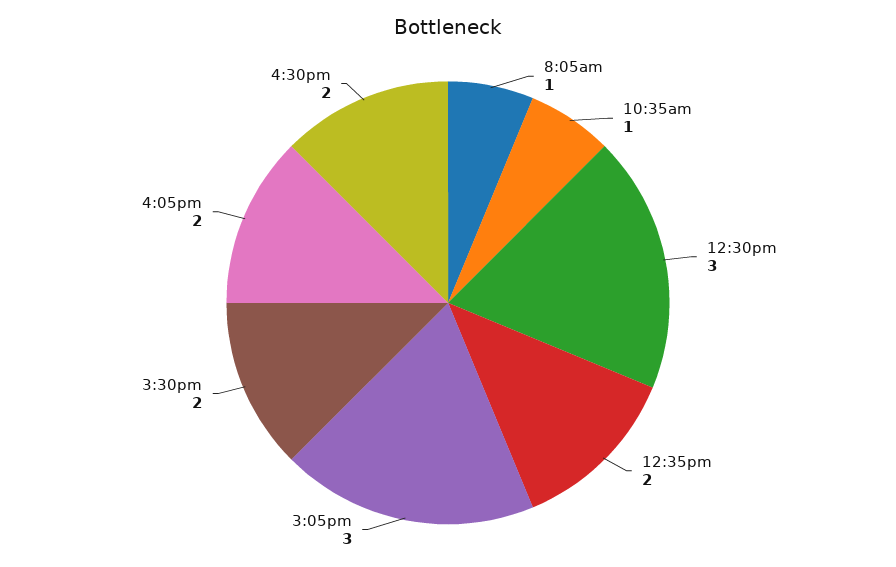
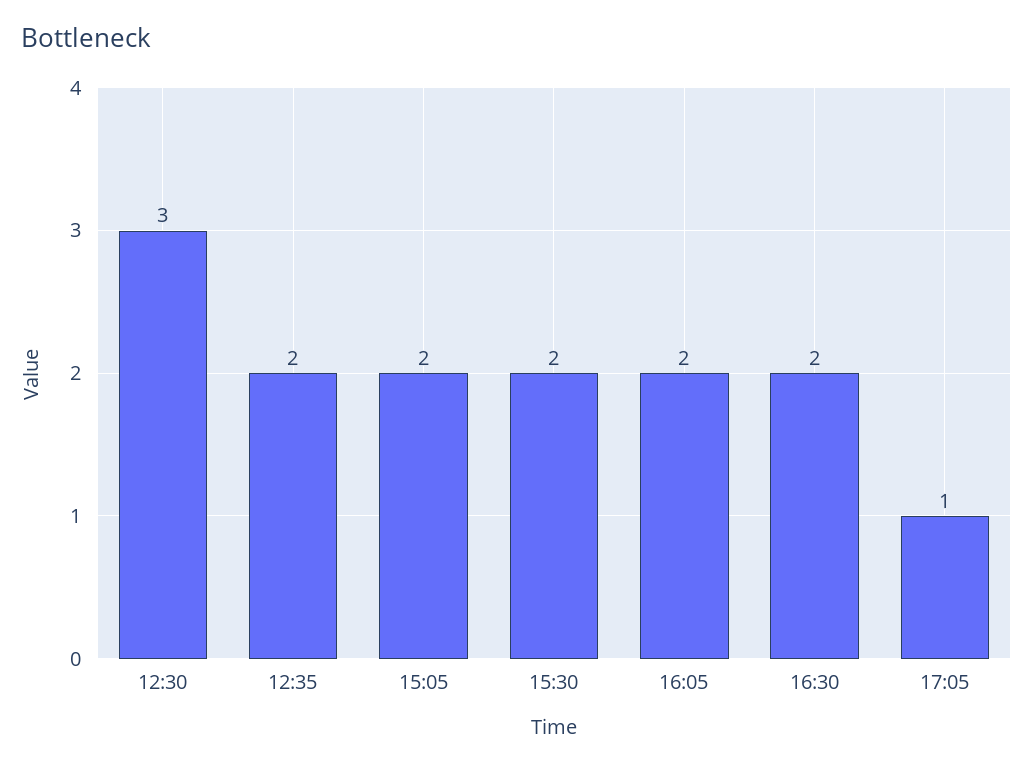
8:05am: 1 -> none
10:35am: 1 -> none
3:05pm: 3 -> 2
17:05: none -> 1

